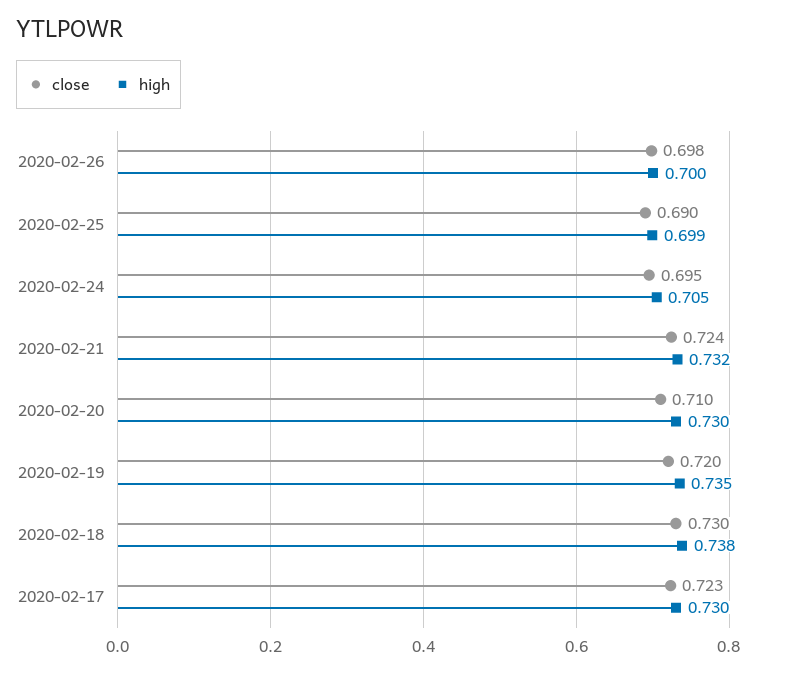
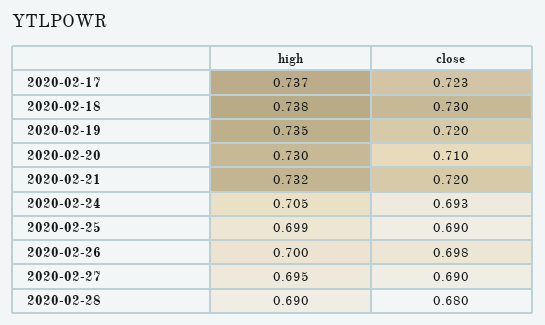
close, 2020-02-24: 0.695 -> 0.693
close, 2020-02-21: 0.724 -> 0.72
high, 2020-02-17: 0.73 -> 0.737
high, 2020-02-27: none -> 0.695
close, 2020-02-27: none -> 0.69
high, 2020-02-28: none -> 0.69
close, 2020-02-28: none -> 0.68

